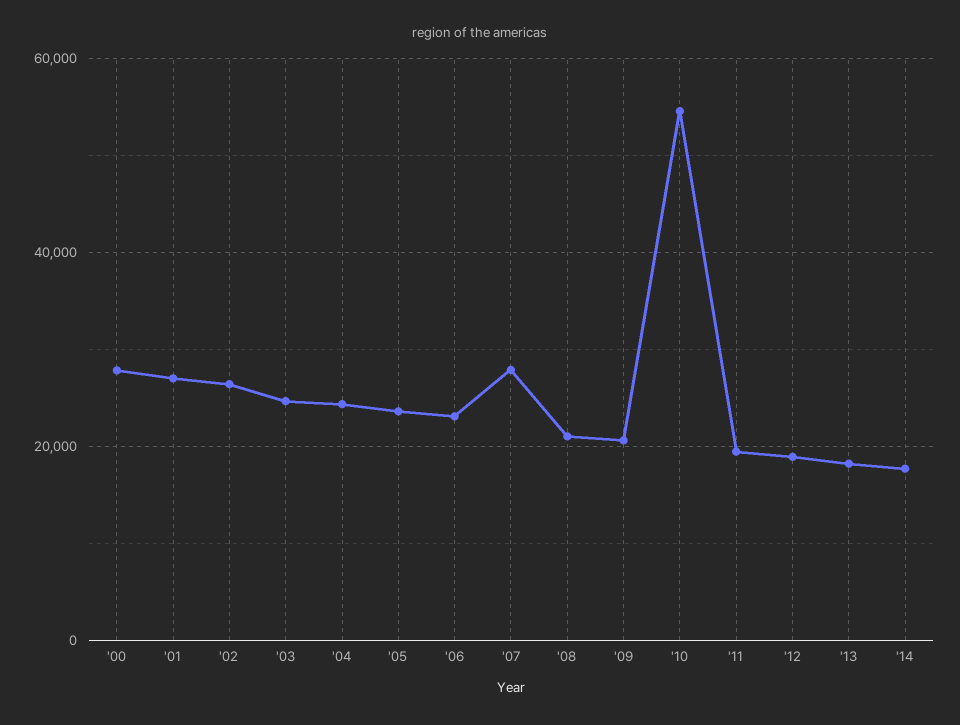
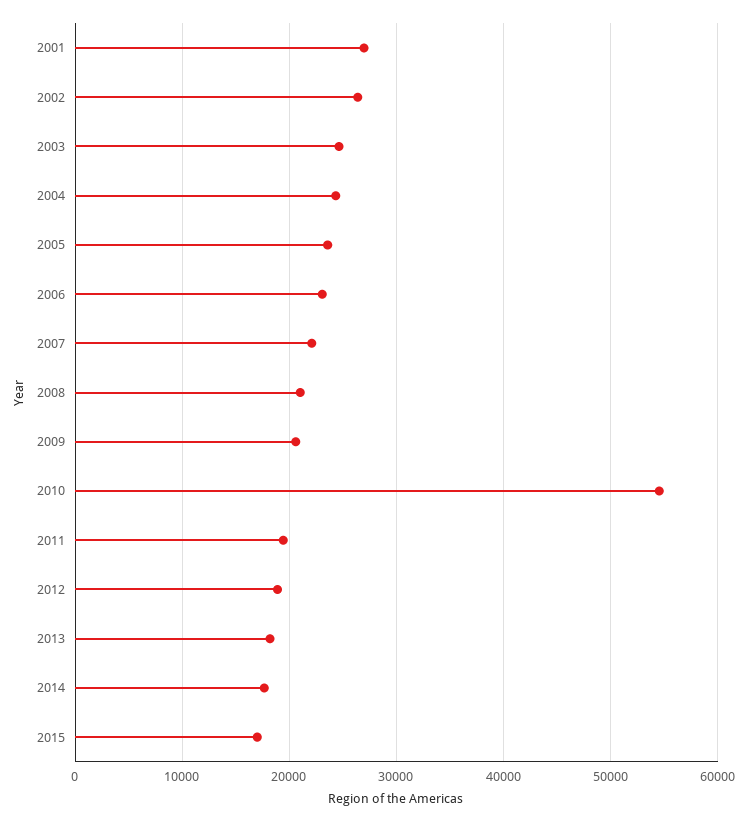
'00: 28000 -> none
'07: 28000 -> 22000
2015: none -> 17000

